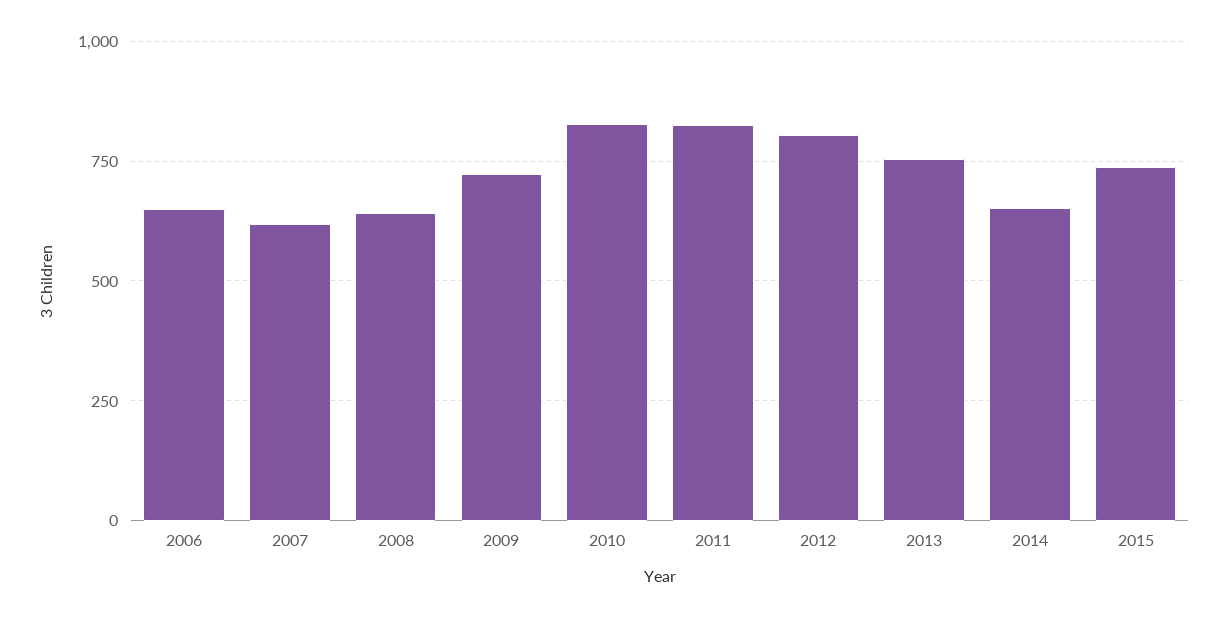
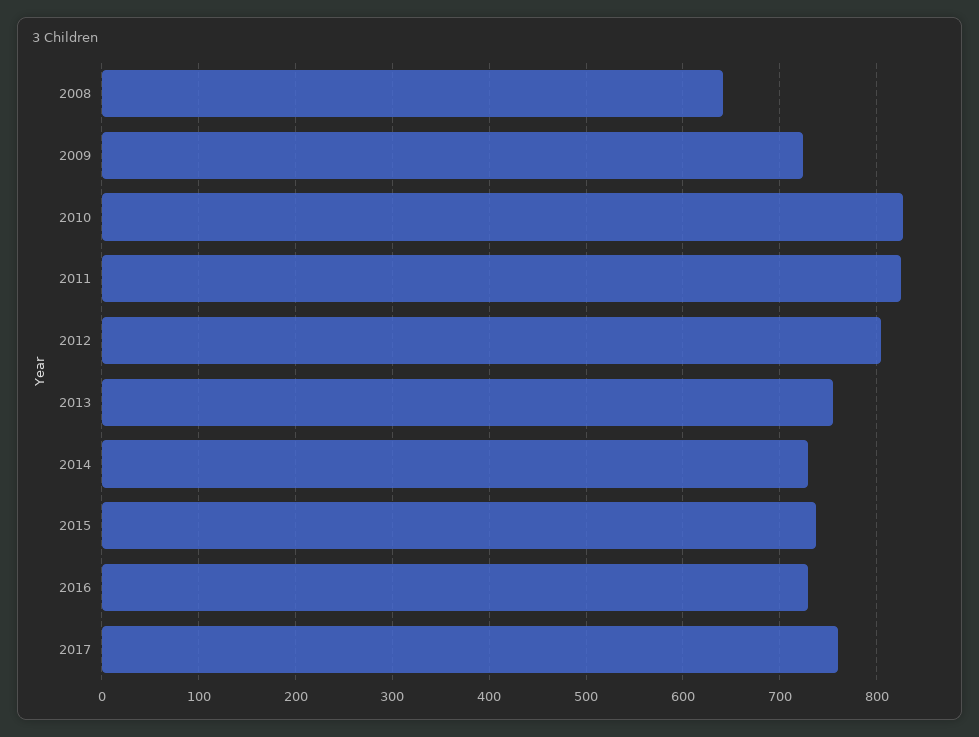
2006: 650 -> none
2007: 625 -> none
2014: 650 -> 730
2016: none -> 730
2017: none -> 760

